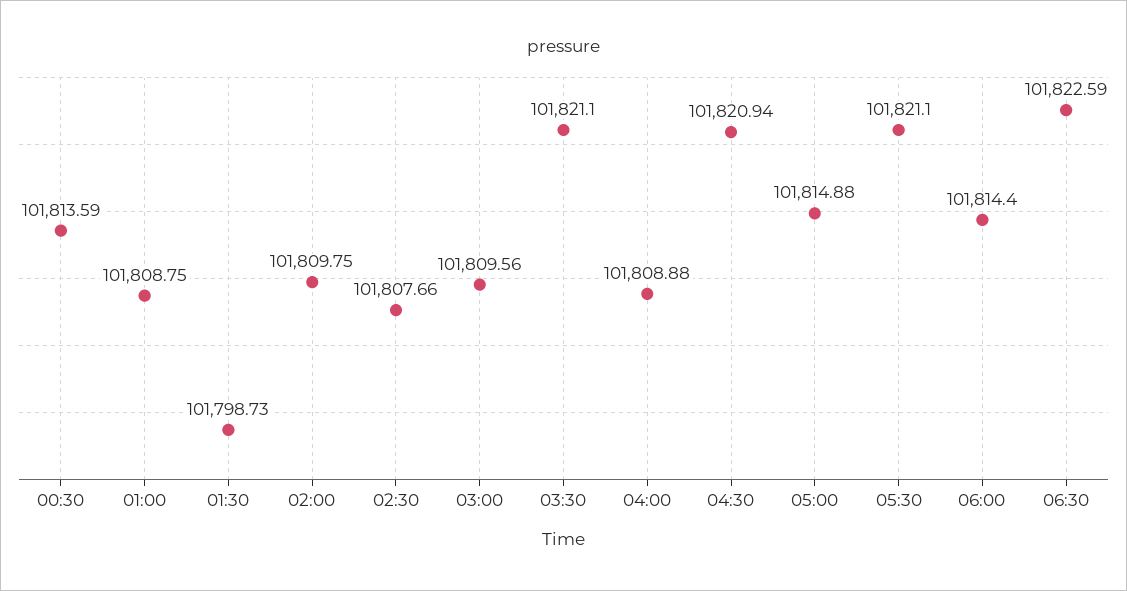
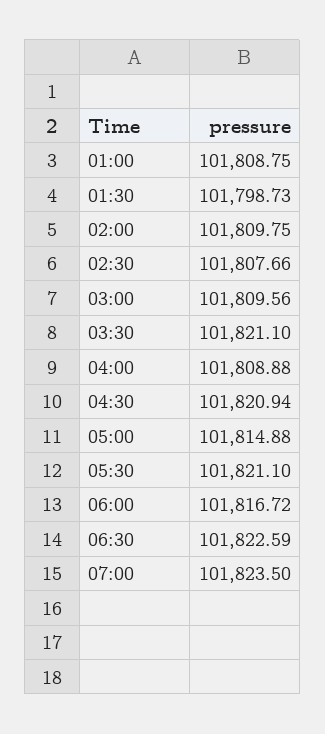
00:30: 101813.59 -> none
06:00: 101814.4 -> 101816.72
07:00: none -> 101823.5

